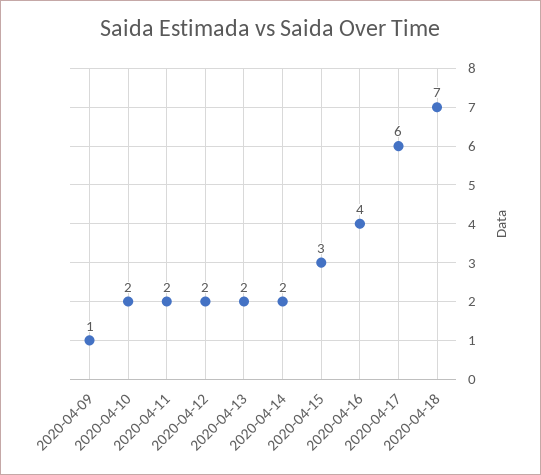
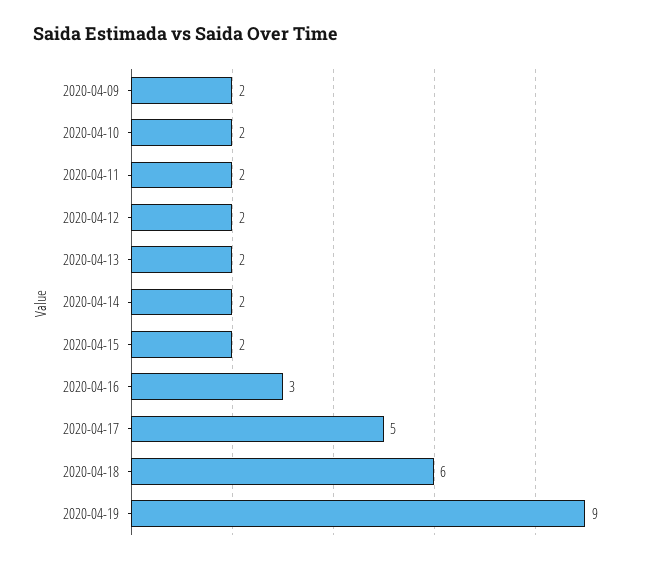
2020-04-09: 1 -> 2
2020-04-15: 3 -> 2
2020-04-16: 4 -> 3
2020-04-17: 6 -> 5
2020-04-18: 7 -> 6
2020-04-19: none -> 9

